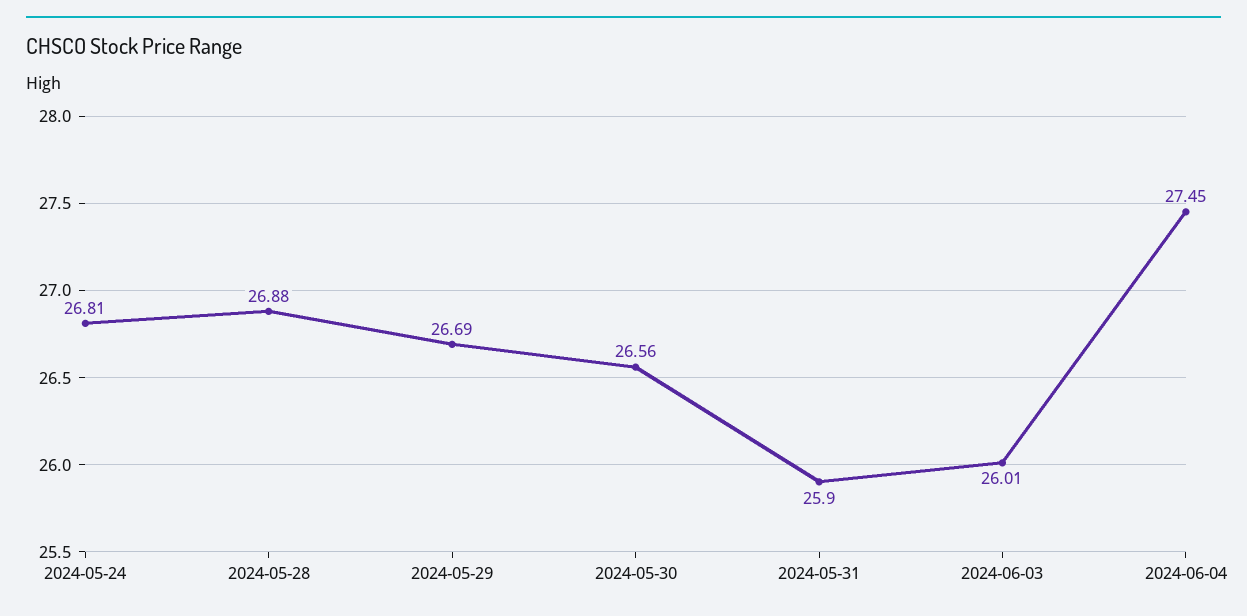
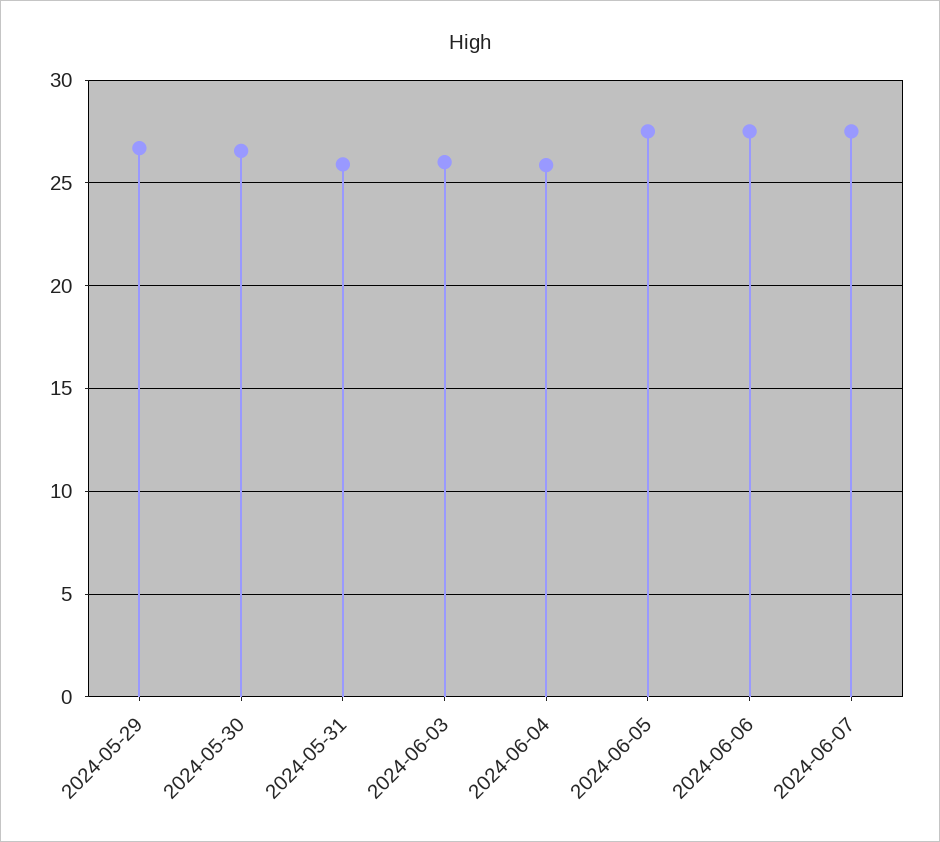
2024-05-24: 26.81 -> none
2024-05-28: 26.88 -> none
2024-06-04: 27.45 -> 26
2024-06-05: none -> 27.5
2024-06-06: none -> 27.5
2024-06-07: none -> 27.5

